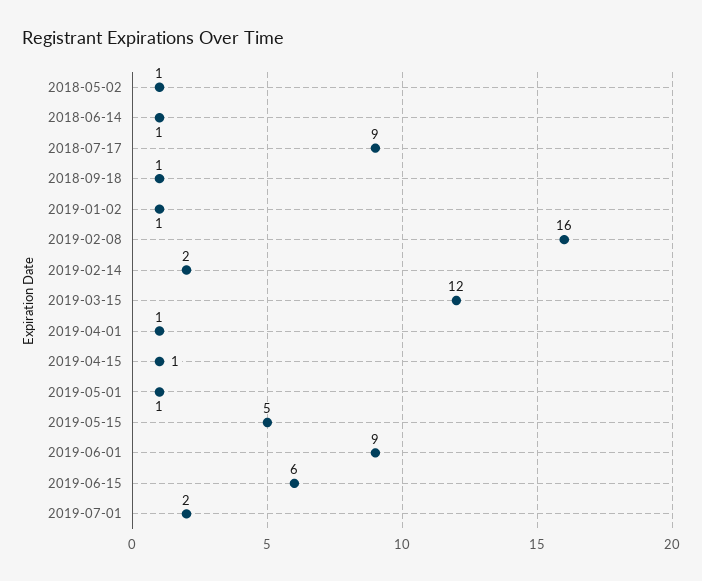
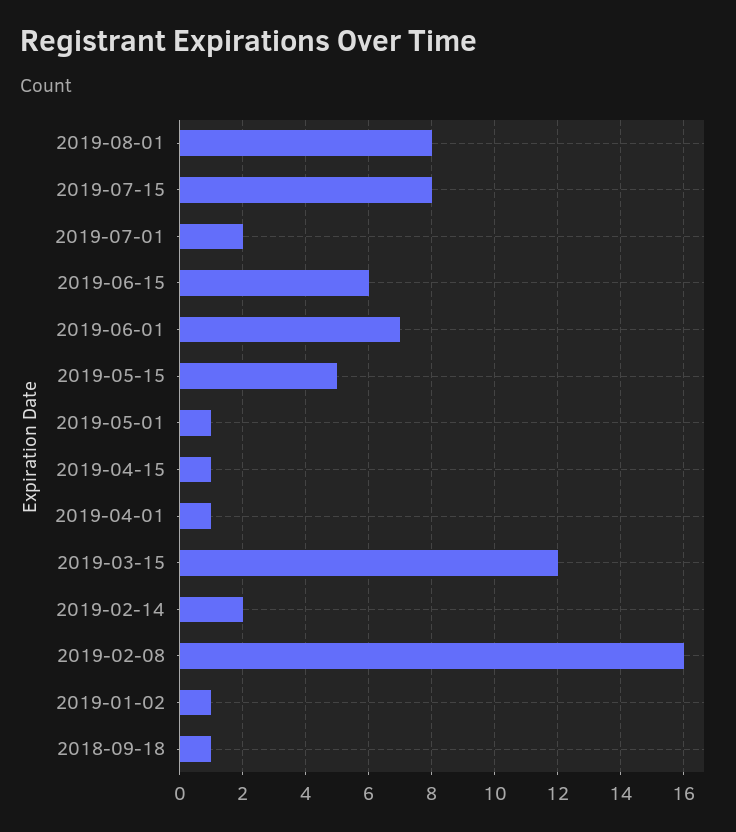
2018-05-02: 1 -> none
2018-06-14: 1 -> none
2018-07-17: 9 -> none
2019-06-01: 9 -> 7
2019-08-01: none -> 8
2019-07-15: none -> 8

